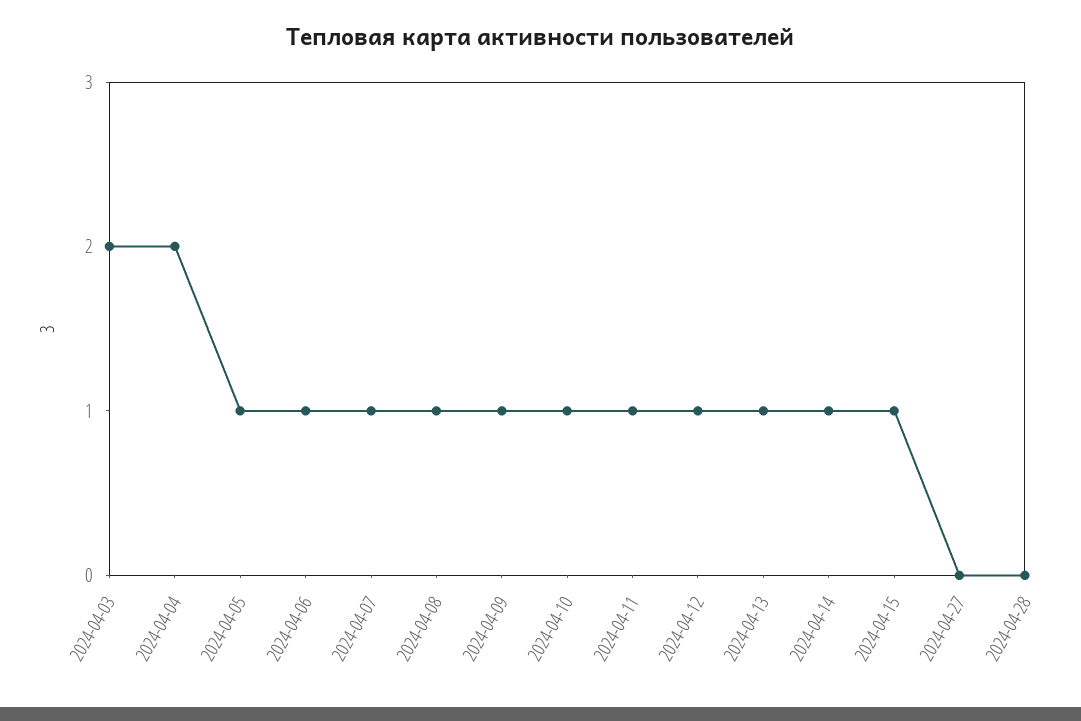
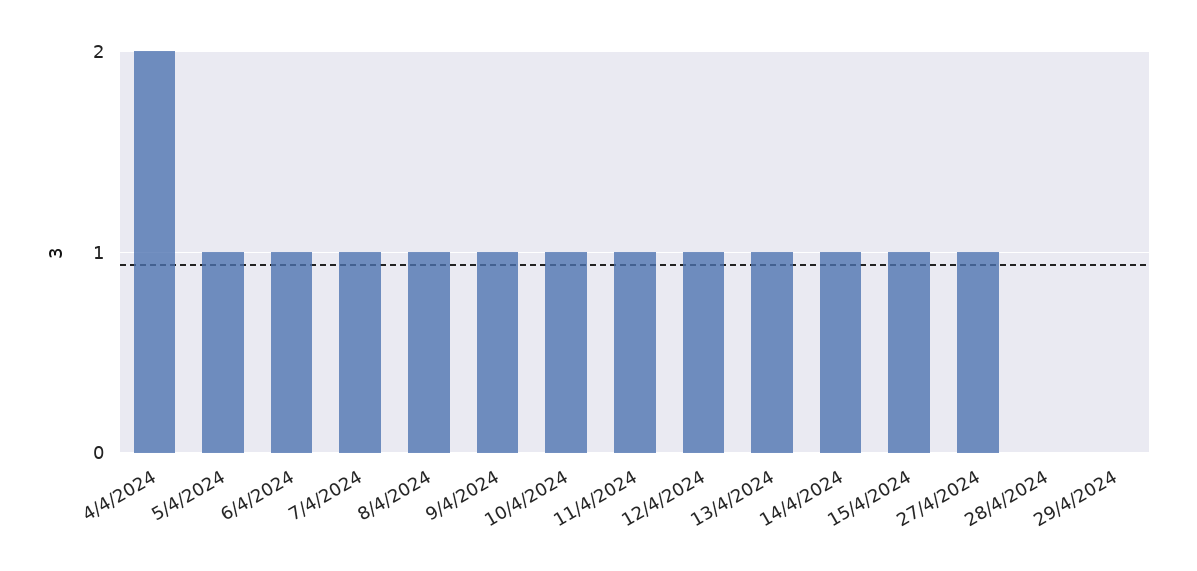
2024-04-03: 2 -> none
2024-04-27: 0 -> 1
29/4/2024: none -> 0

